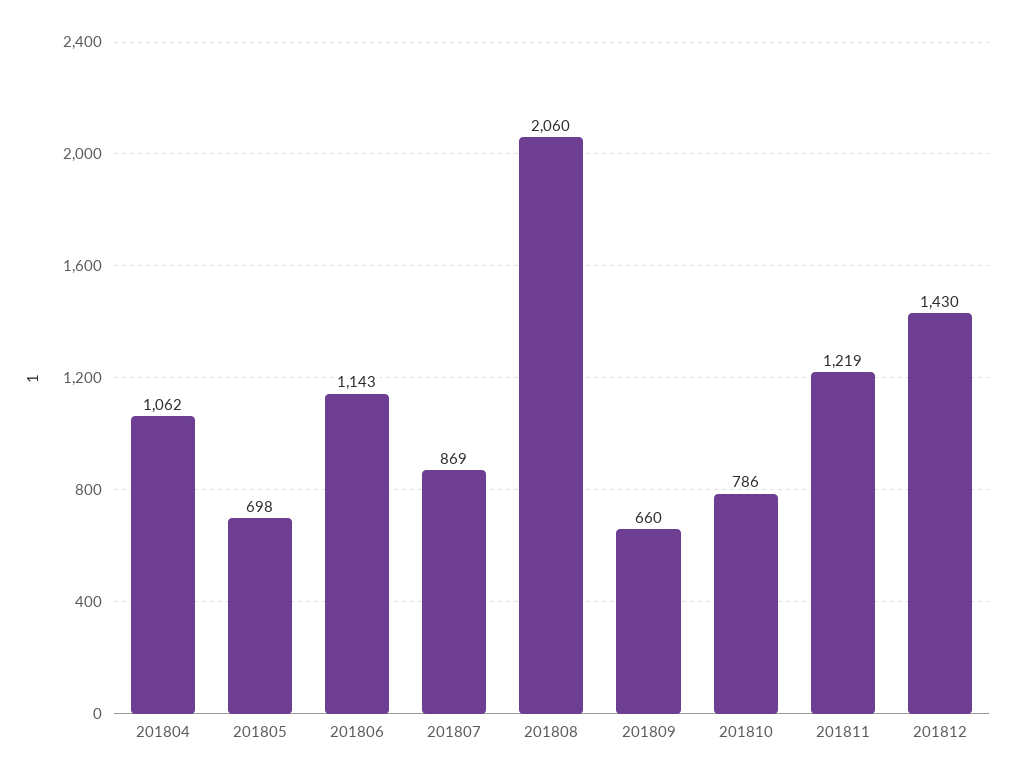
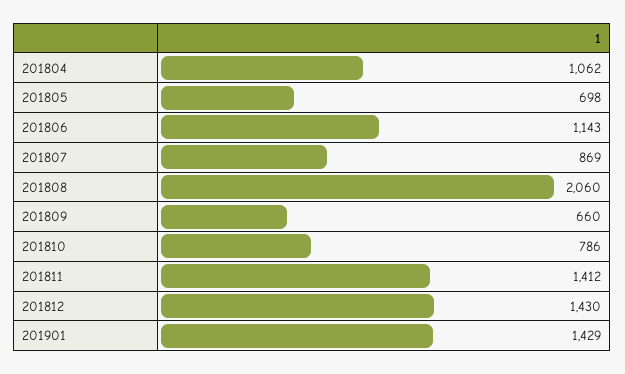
201811: 1219 -> 1412
201901: none -> 1429

